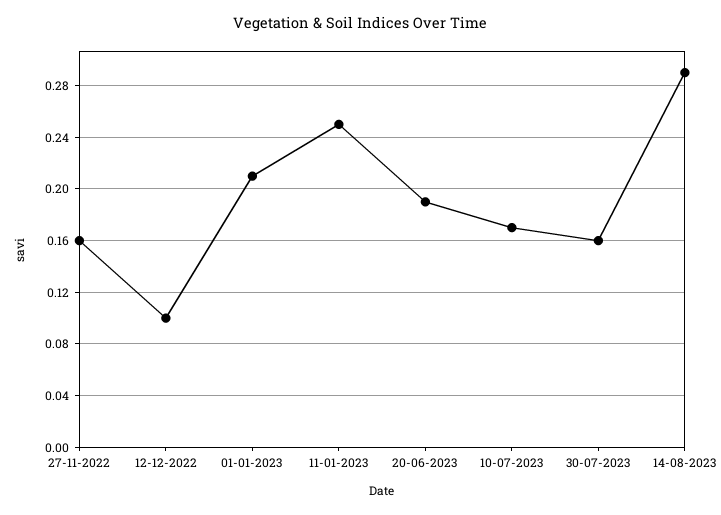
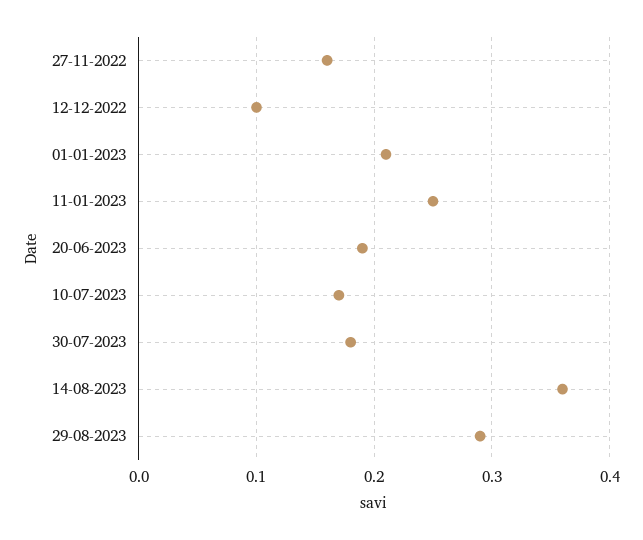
30-07-2023: 0.16 -> 0.18
14-08-2023: 0.29 -> 0.36
29-08-2023: none -> 0.29

